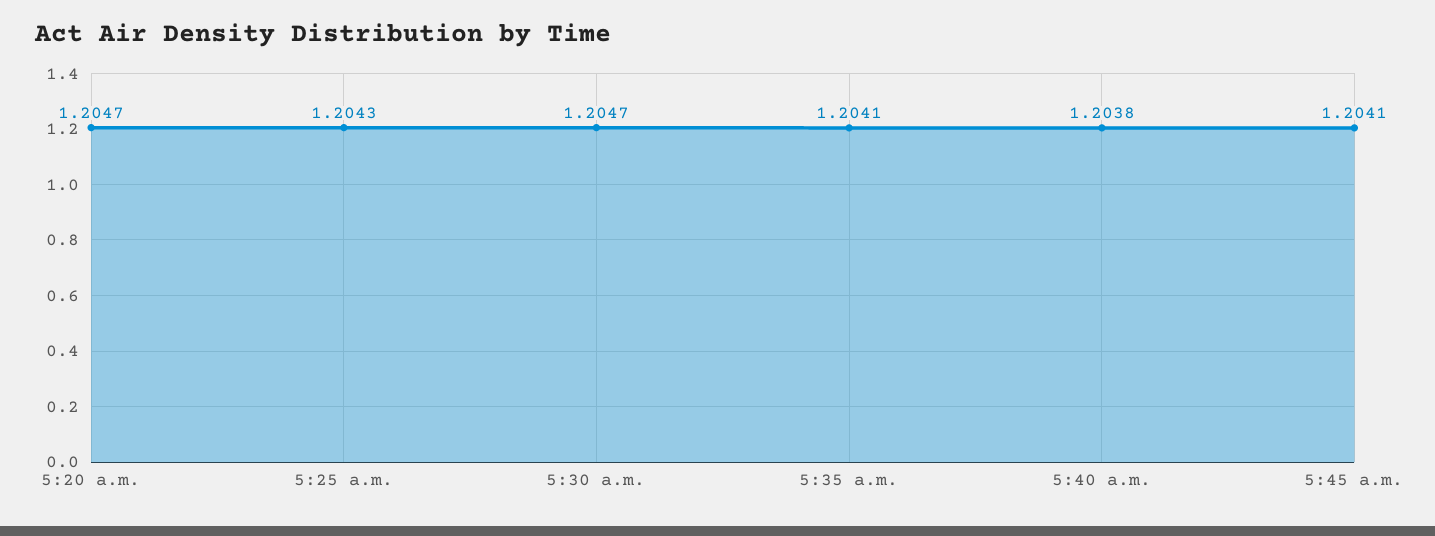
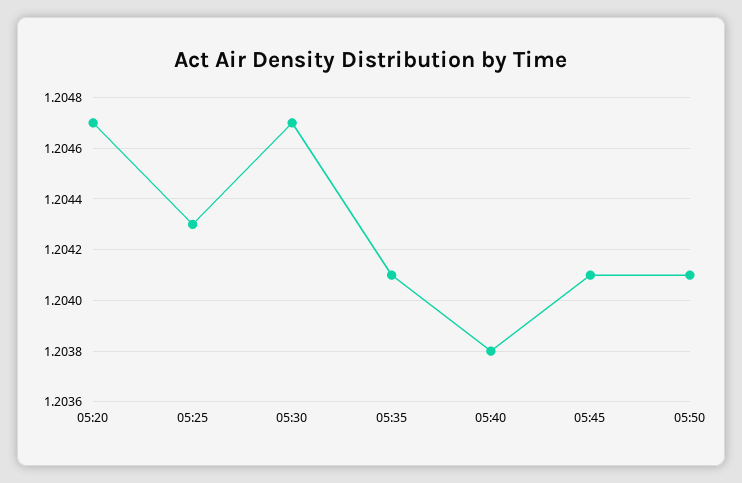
05:50: none -> 1.2041

